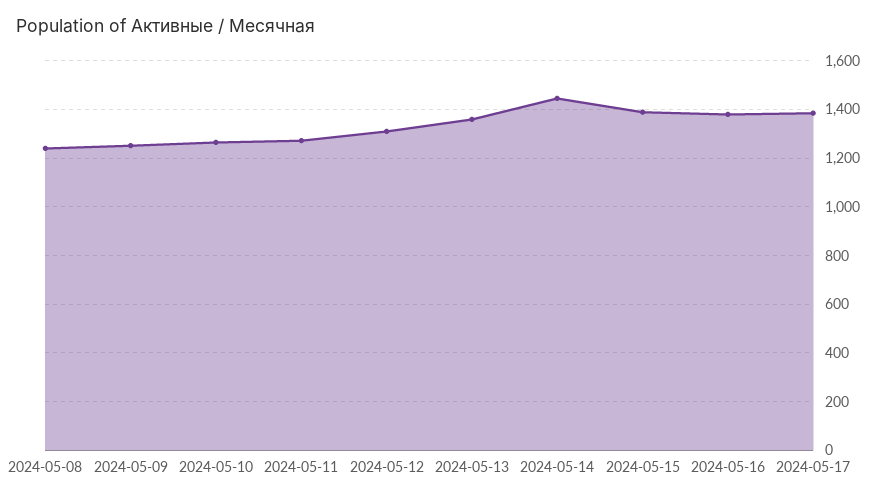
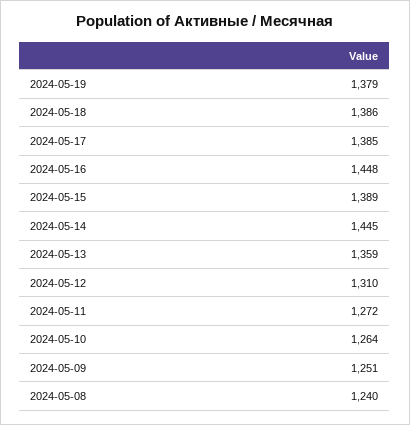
2024-05-16: 1375 -> 1448
2024-05-19: none -> 1379
2024-05-18: none -> 1386

